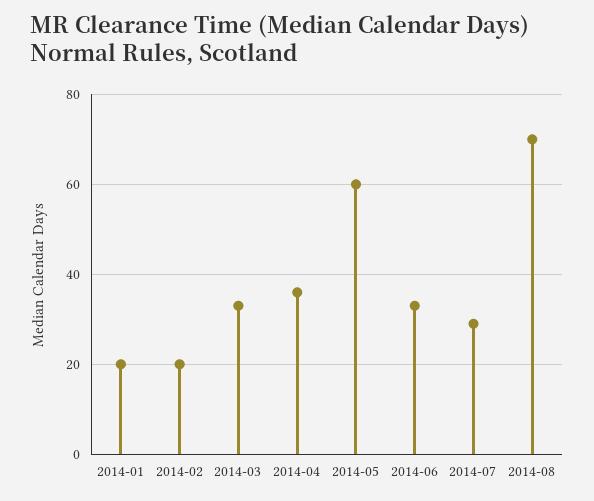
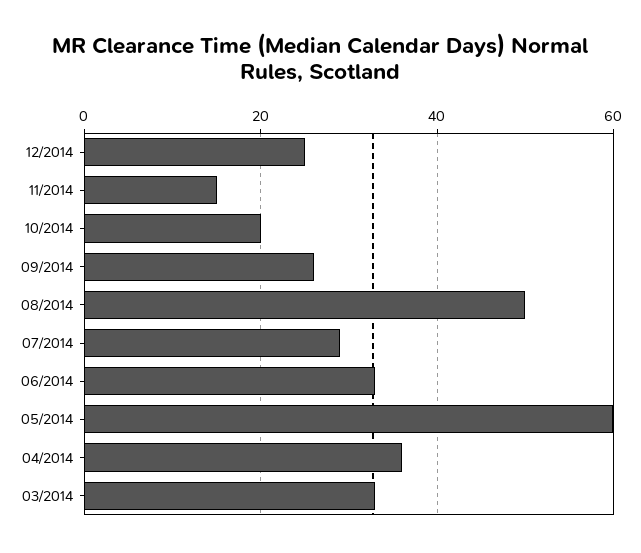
2014-01: 20 -> none
2014-02: 20 -> none
2014-08: 70 -> 50
12/2014: none -> 25
11/2014: none -> 15
10/2014: none -> 20
09/2014: none -> 25

